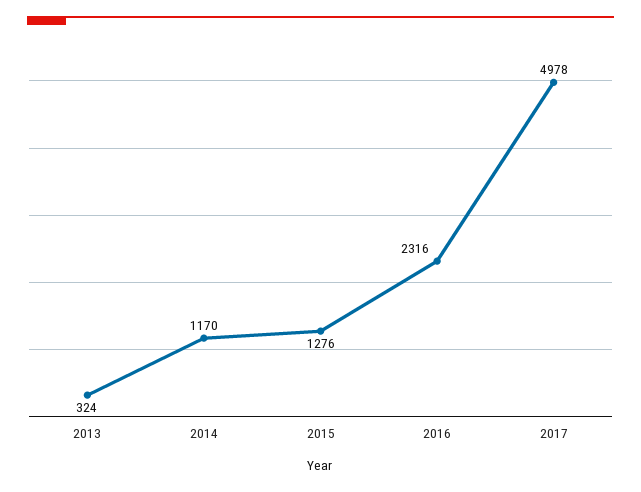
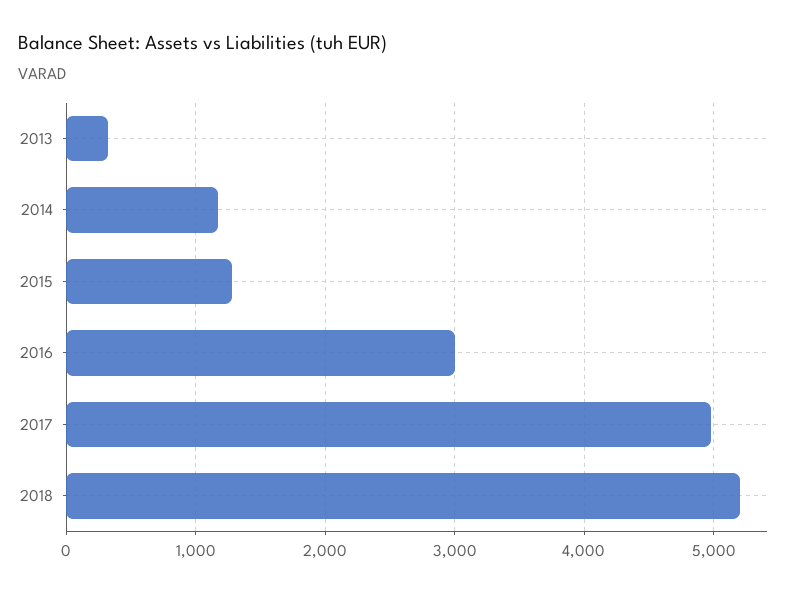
2016: 2316 -> 3000
2018: none -> 5200

